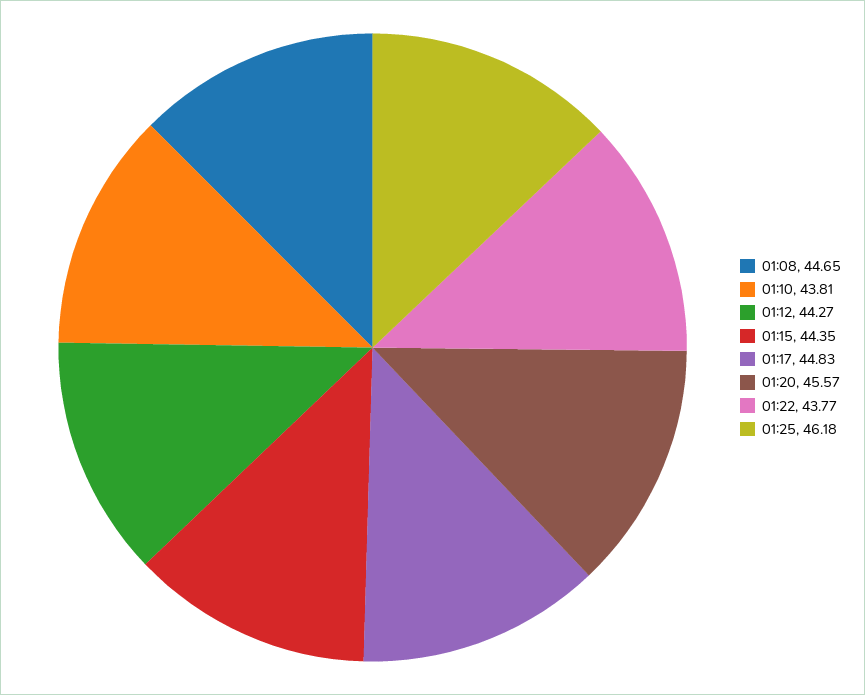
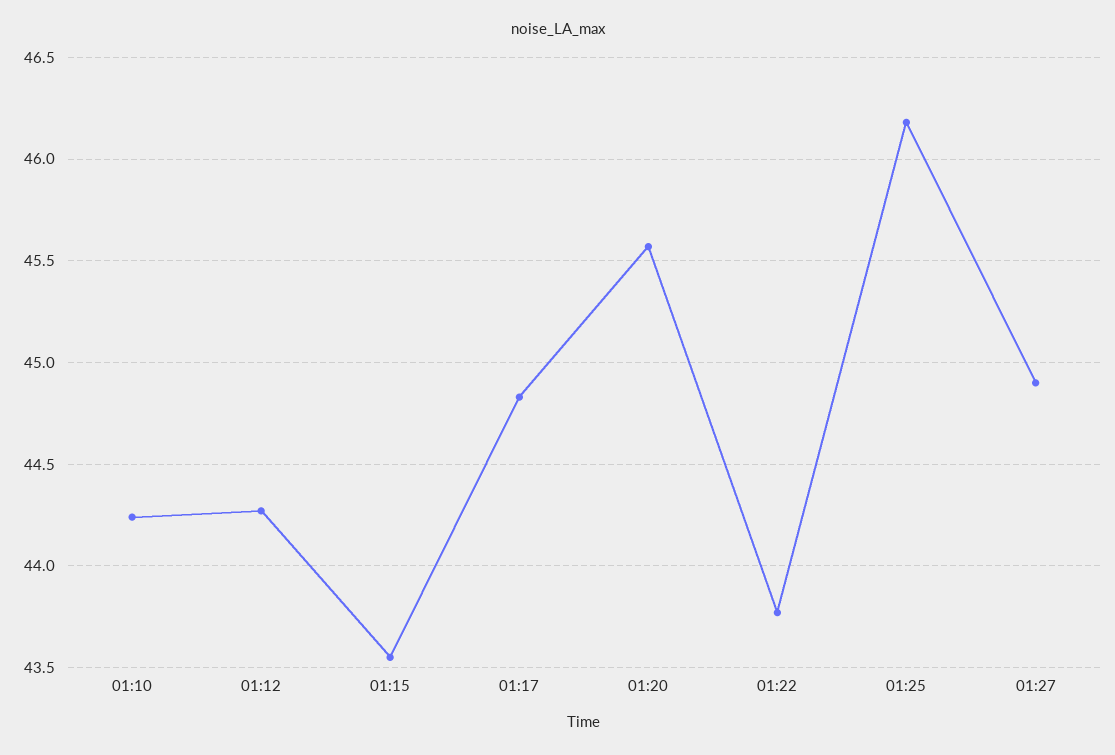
01:08: 44.65 -> none
01:10: 43.81 -> 44.25
01:15: 44.35 -> 43.55
01:27: none -> 44.9

